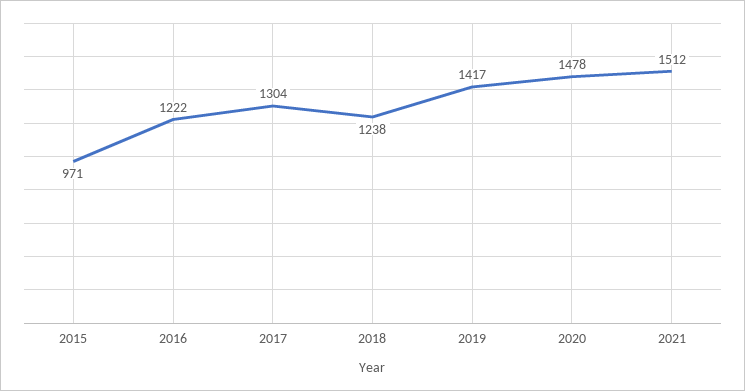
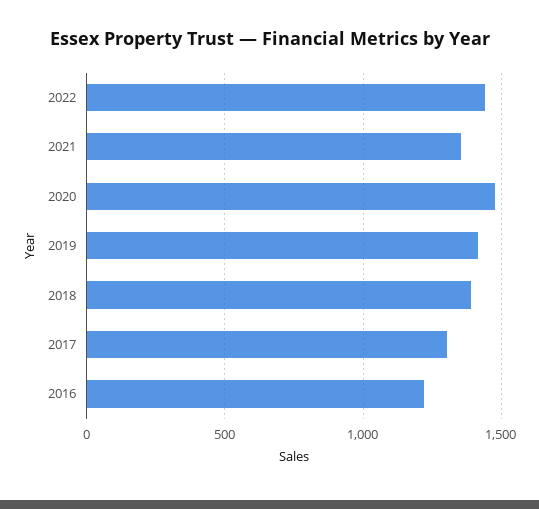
2015: 971 -> none
2018: 1238 -> 1400
2021: 1512 -> 1350
2022: none -> 1450

